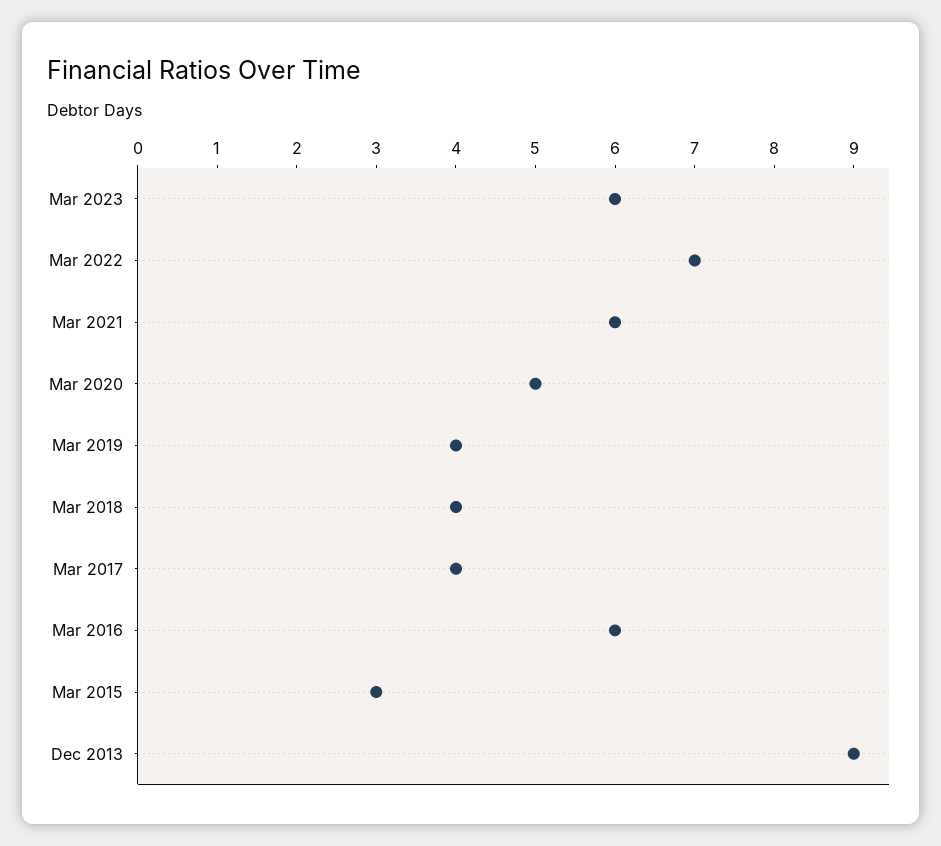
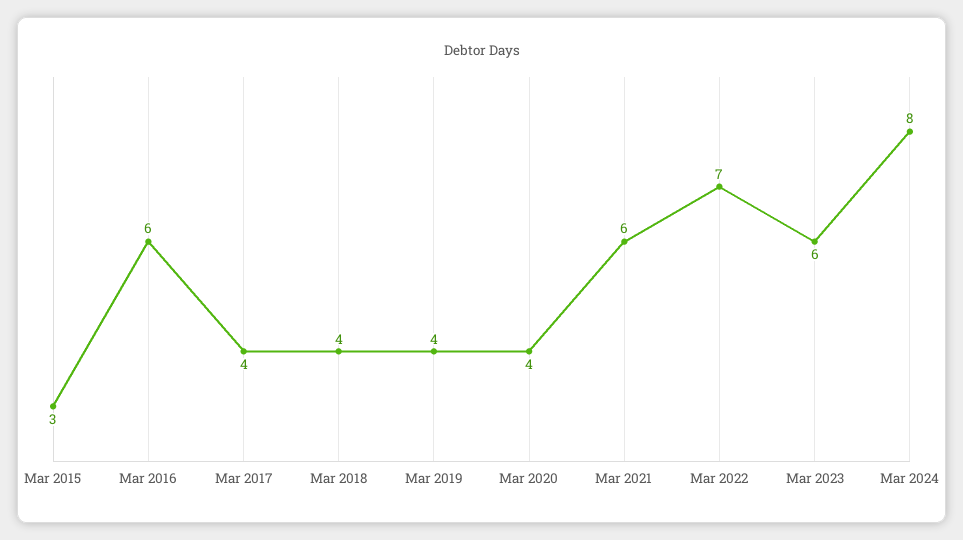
Mar 2020: 5 -> 4
Dec 2013: 9 -> none
Mar 2024: none -> 8

